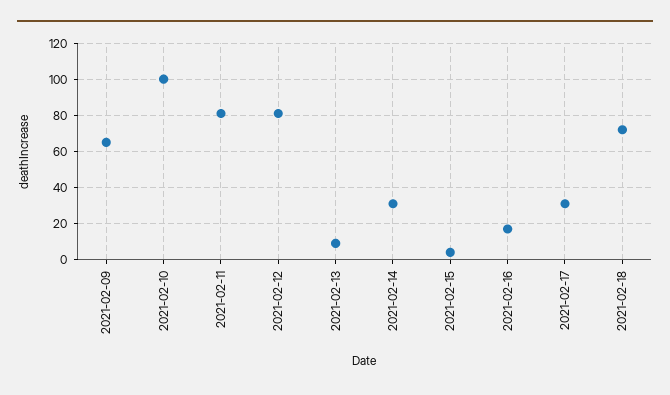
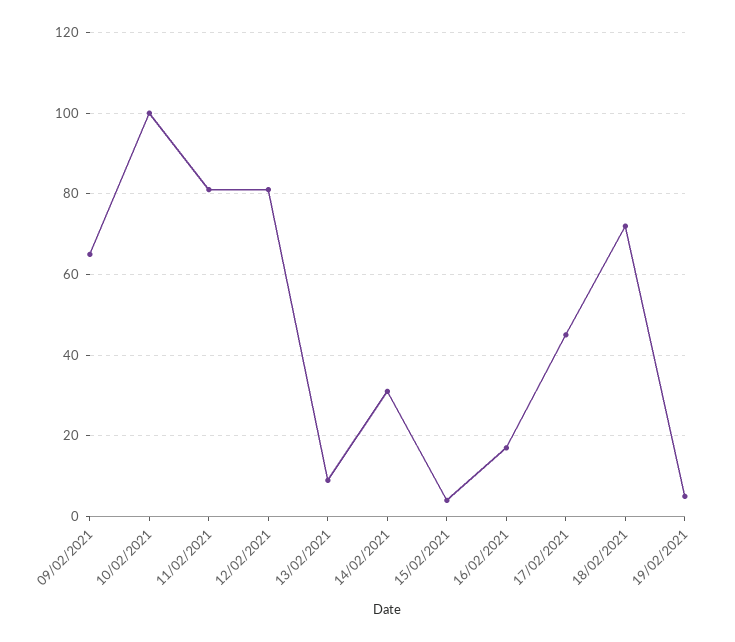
2021-02-17: 30 -> 45
19/02/2021: none -> 5

